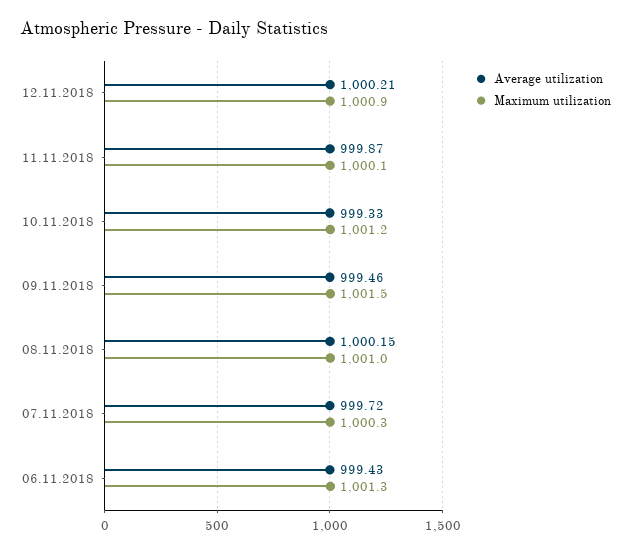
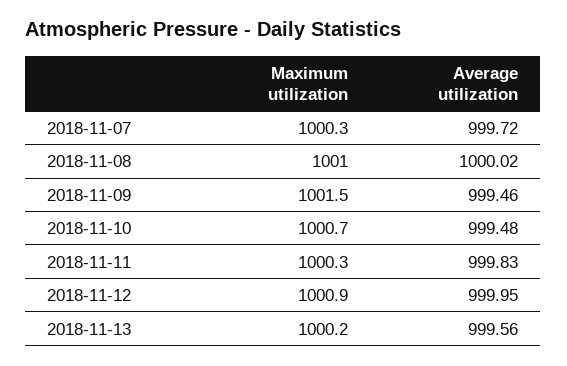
Average utilization, 12.11.2018: 1000.21 -> 999.95
Average utilization, 11.11.2018: 999.87 -> 999.83
Maximum utilization, 11.11.2018: 1000.1 -> 1000.3
Average utilization, 10.11.2018: 999.33 -> 999.48
Maximum utilization, 10.11.2018: 1001.2 -> 1000.7
Average utilization, 08.11.2018: 1000.15 -> 1000.02
Average utilization, 06.11.2018: 999.43 -> none
Maximum utilization, 06.11.2018: 1001.3 -> none
Maximum utilization, 2018-11-13: none -> 1000.2
Average utilization, 2018-11-13: none -> 999.56

